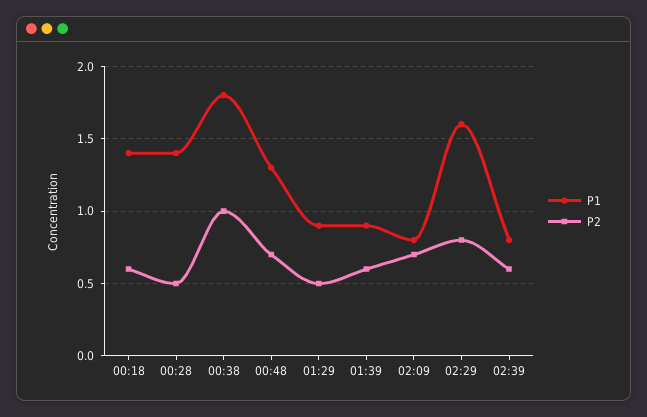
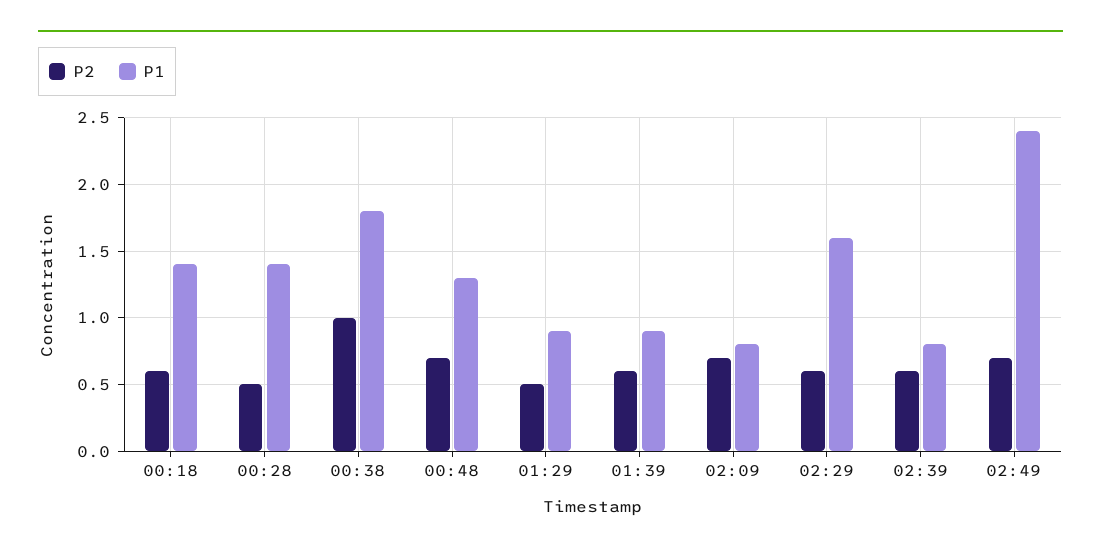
P2, 02:29: 0.8 -> 0.6
P2, 02:49: none -> 0.7
P1, 02:49: none -> 2.4

